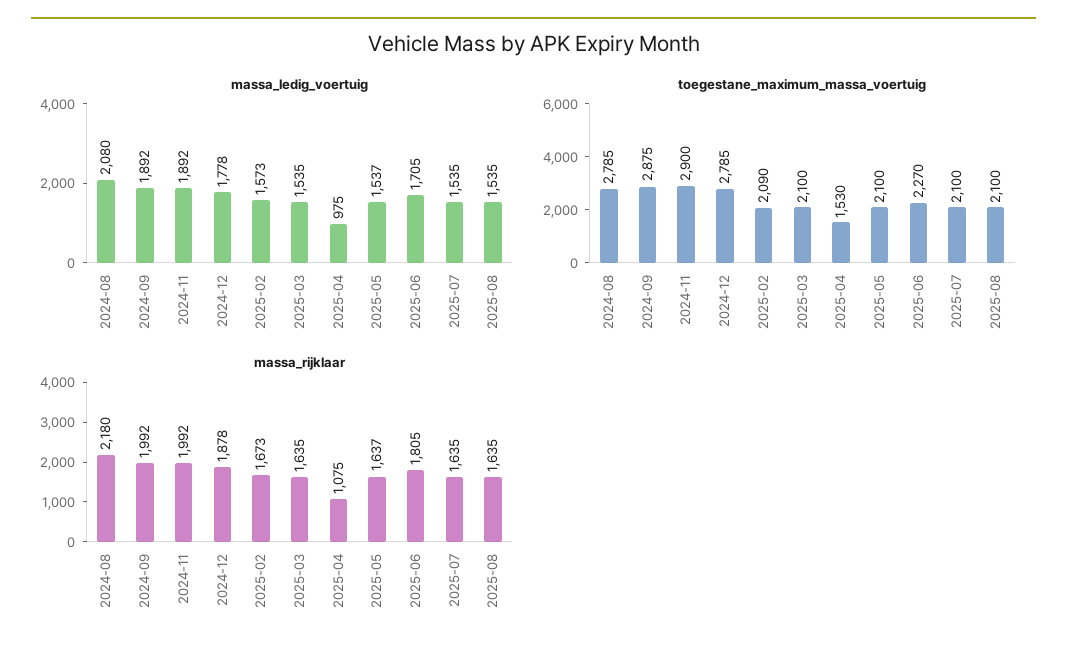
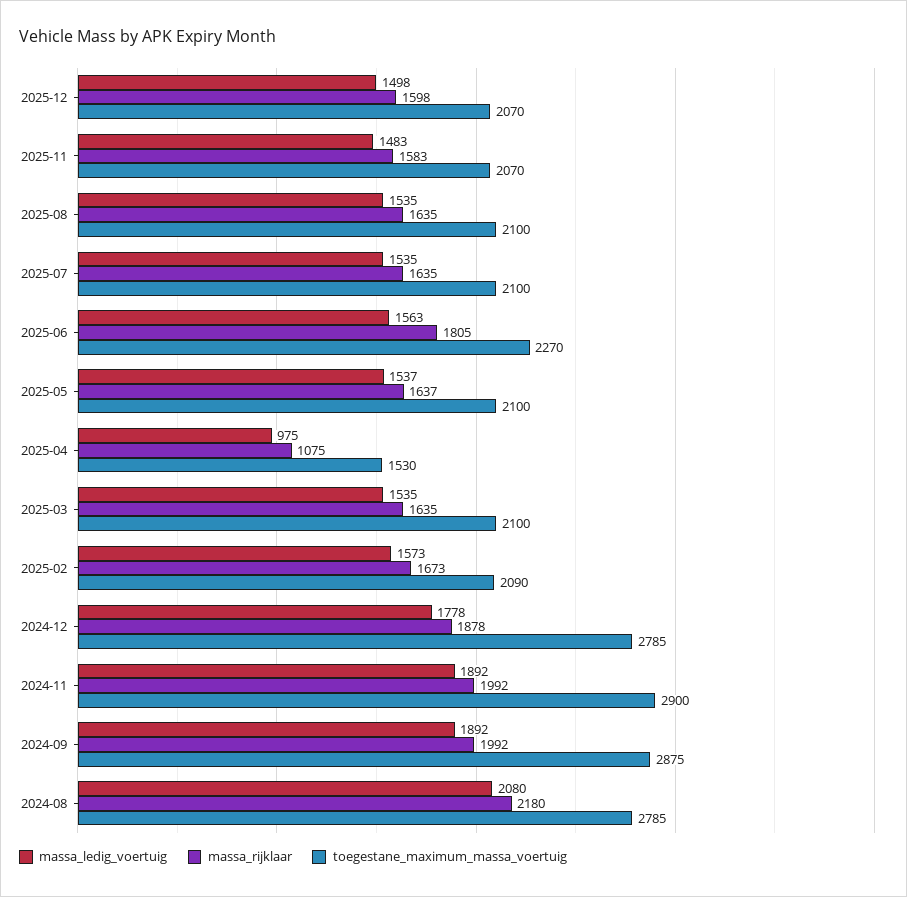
massa_ledig_voertuig, 2025-06: 1705 -> 1563
massa_ledig_voertuig, 2025-12: none -> 1498
massa_rijklaar, 2025-12: none -> 1598
toegestane_maximum_massa_voertuig, 2025-12: none -> 2070
massa_ledig_voertuig, 2025-11: none -> 1483
massa_rijklaar, 2025-11: none -> 1583
toegestane_maximum_massa_voertuig, 2025-11: none -> 2070

